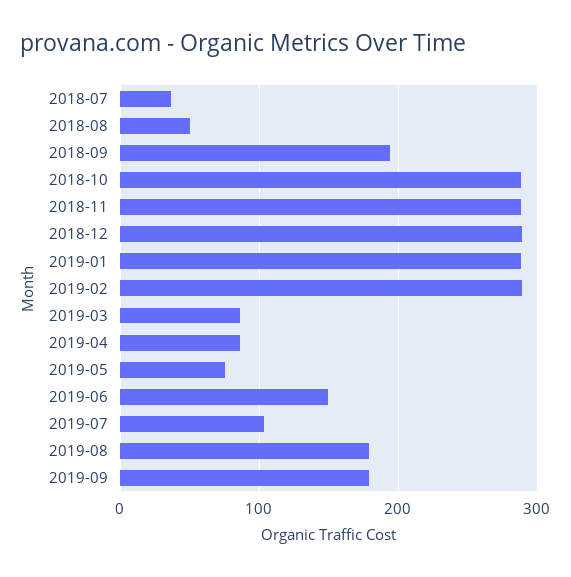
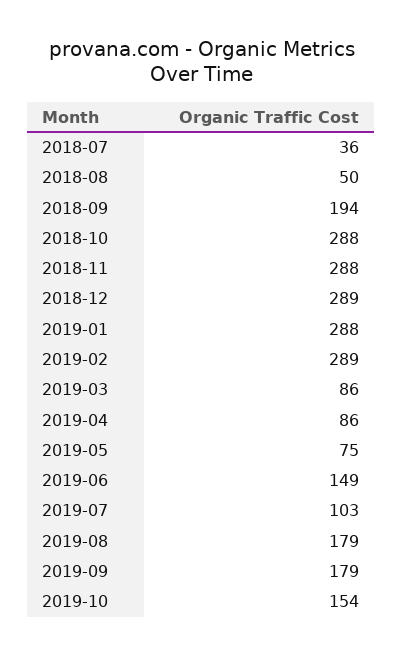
2019-10: none -> 154

